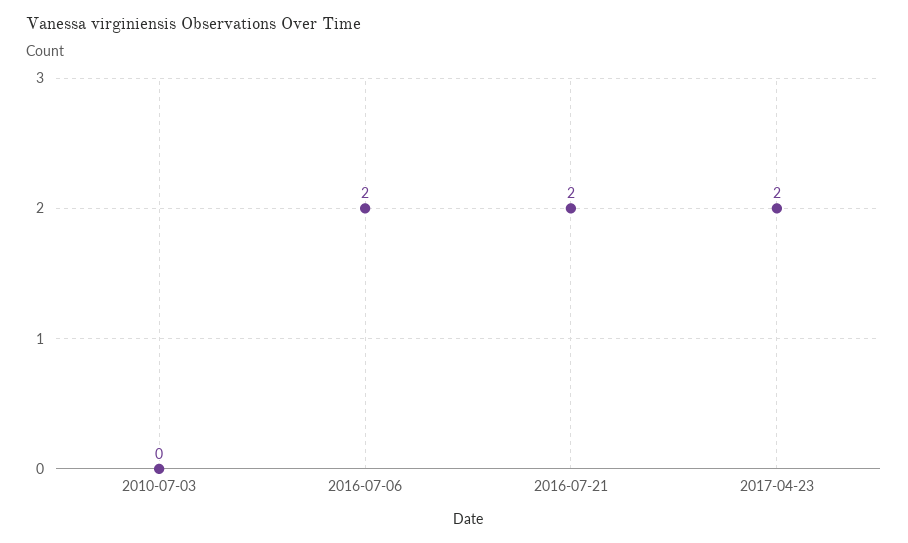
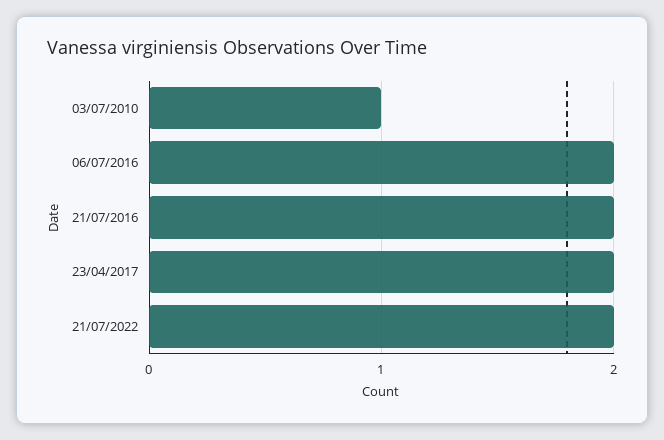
2010-07-03: 0 -> 1
21/07/2022: none -> 2

